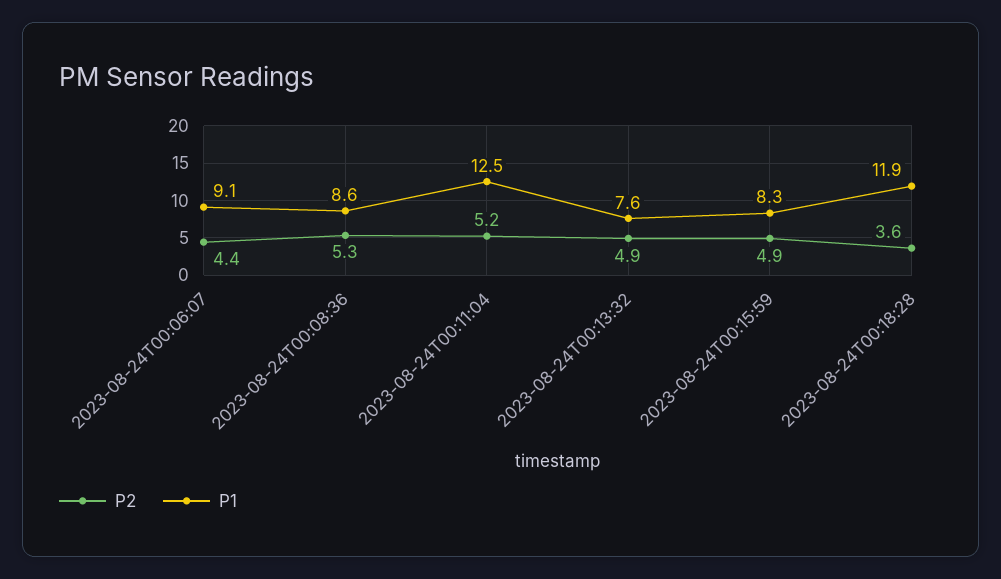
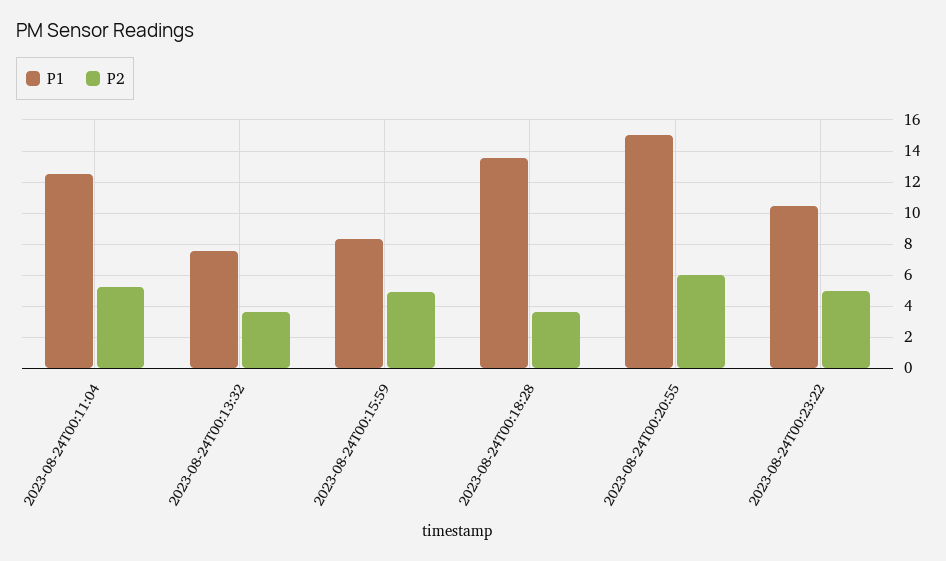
P2, 2023-08-24T00:06:07: 4.4 -> none
P1, 2023-08-24T00:06:07: 9.1 -> none
P2, 2023-08-24T00:08:36: 5.3 -> none
P1, 2023-08-24T00:08:36: 8.6 -> none
P2, 2023-08-24T00:13:32: 4.9 -> 3.5
P1, 2023-08-24T00:18:28: 11.9 -> 13.5
P1, 2023-08-24T00:20:55: none -> 15
P2, 2023-08-24T00:20:55: none -> 6
P1, 2023-08-24T00:23:22: none -> 10.5
P2, 2023-08-24T00:23:22: none -> 5

